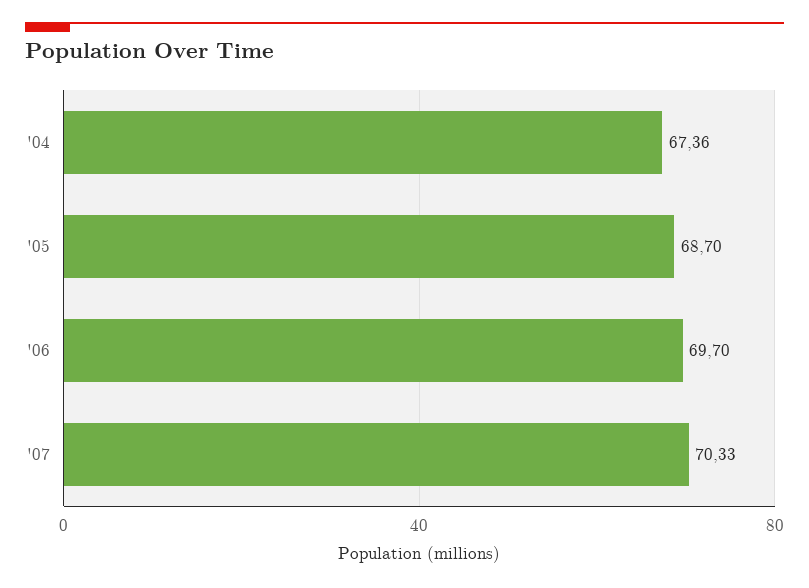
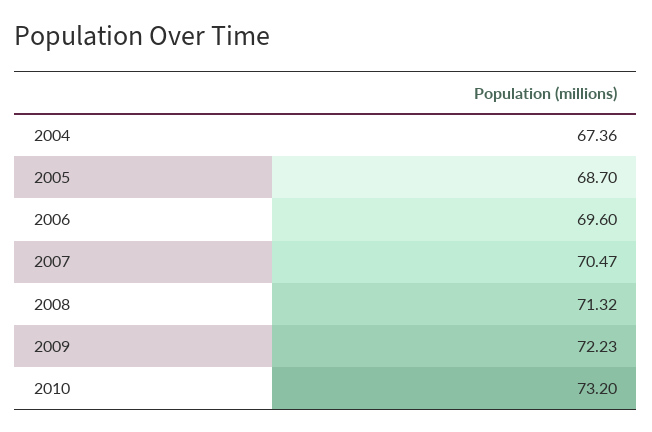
'06: 69.7 -> 69.6
'07: 70.33 -> 70.47
2008: none -> 71.32
2009: none -> 72.23
2010: none -> 73.2

